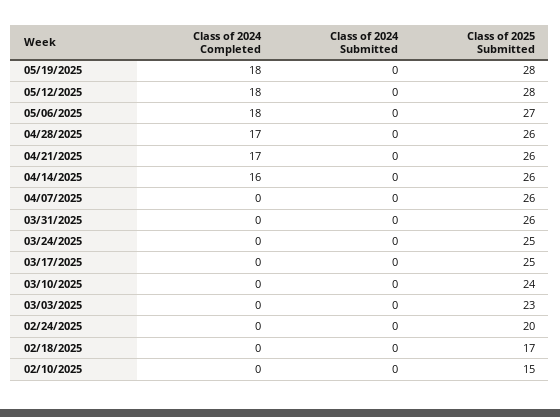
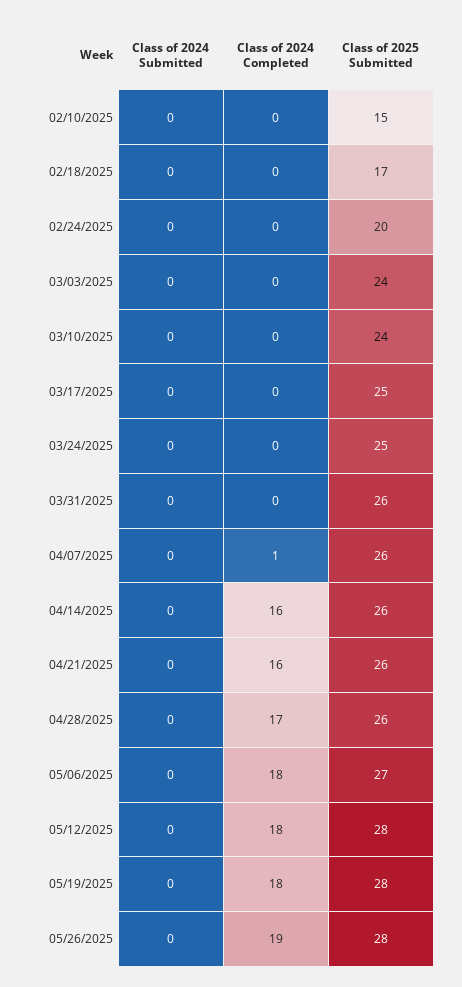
Class of 2024 Completed, 04/21/2025: 17 -> 16
Class of 2024 Completed, 04/07/2025: 0 -> 1
Class of 2025 Submitted, 03/03/2025: 23 -> 24
Class of 2024 Submitted, 05/26/2025: none -> 0
Class of 2024 Completed, 05/26/2025: none -> 19
Class of 2025 Submitted, 05/26/2025: none -> 28

